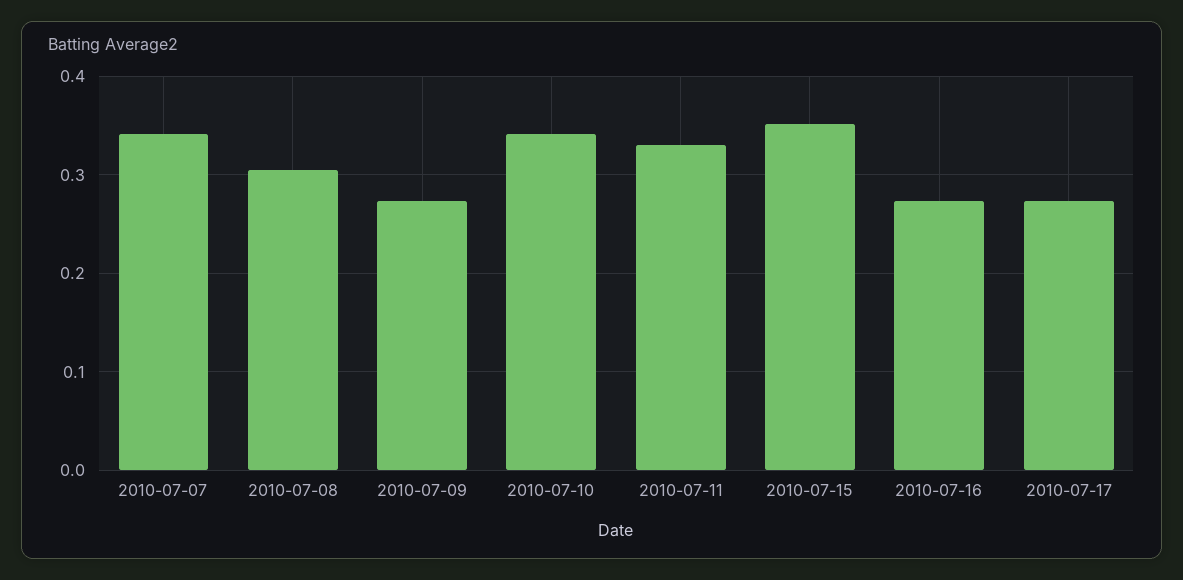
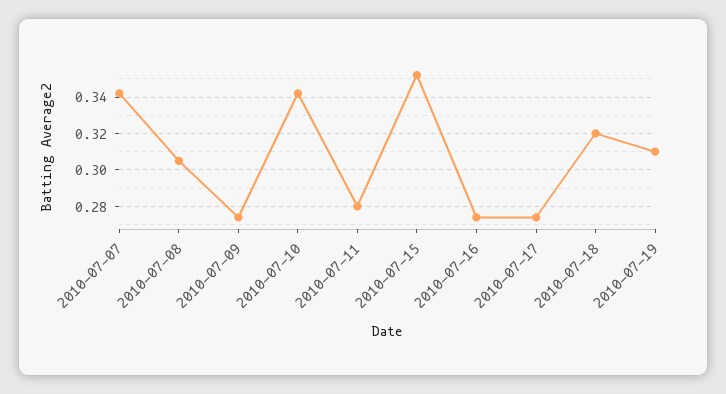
2010-07-11: 0.33 -> 0.28
2010-07-18: none -> 0.32
2010-07-19: none -> 0.31

